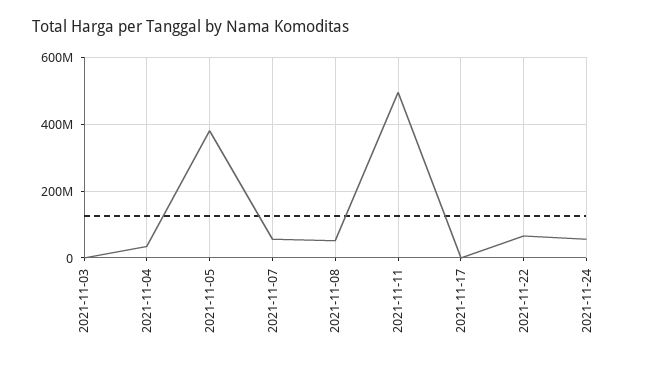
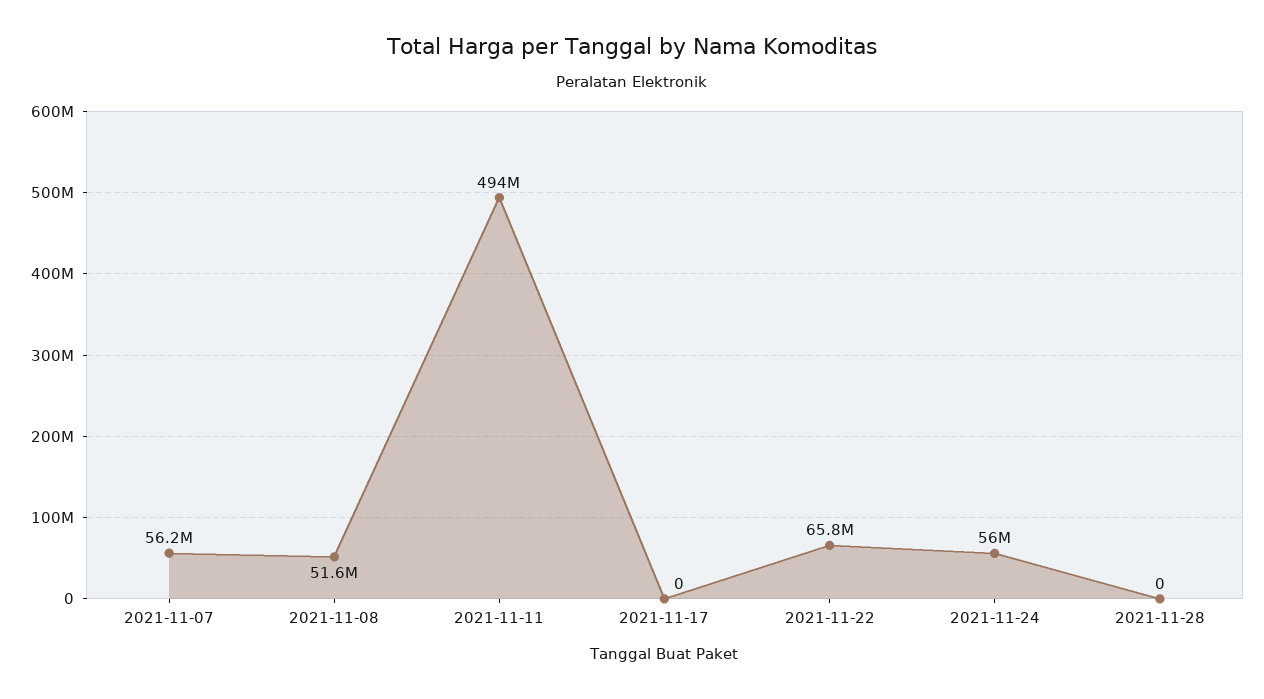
2021-11-03: 0 -> none
2021-11-04: 40000000 -> none
2021-11-05: 380000000 -> none
2021-11-28: none -> 0

